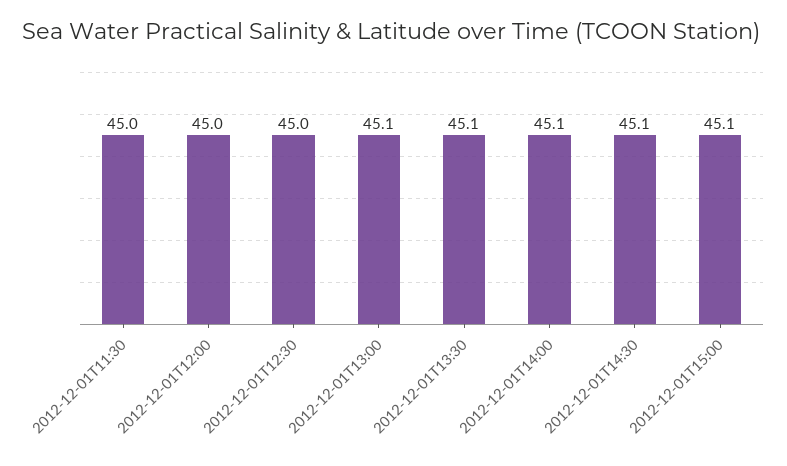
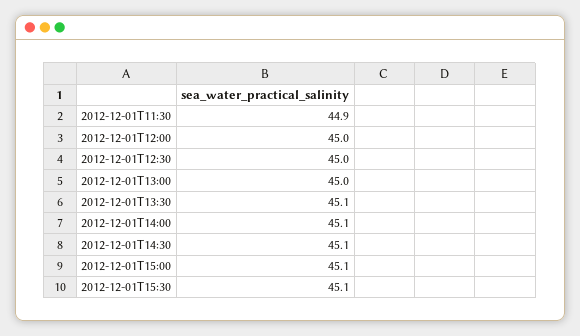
2012-12-01T11:30: 45 -> 44.9
2012-12-01T13:00: 45.1 -> 45
2012-12-01T15:30: none -> 45.1

